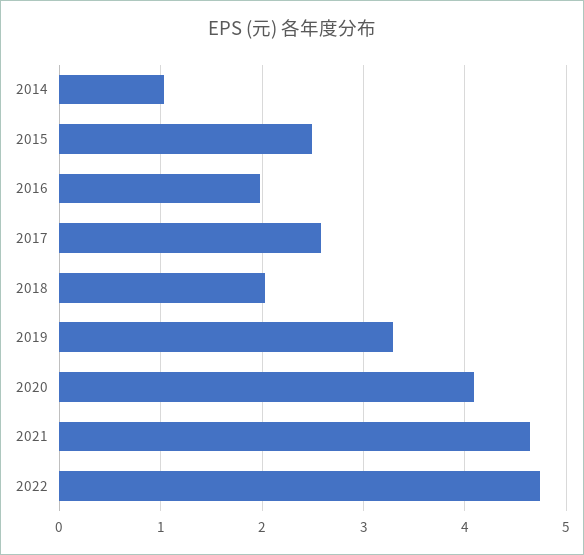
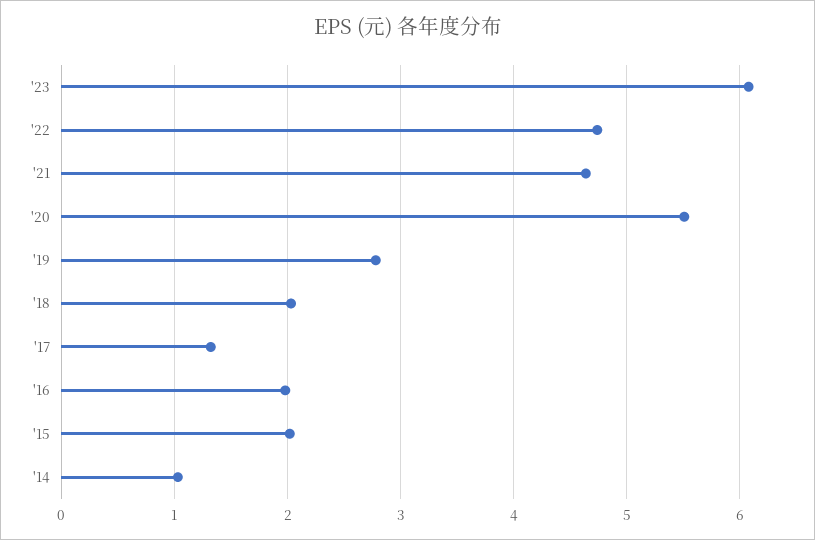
2015: 2.5 -> 2
2017: 2.6 -> 1.3
2019: 3.3 -> 2.8
2020: 4.1 -> 5.5
'23: none -> 6.1

